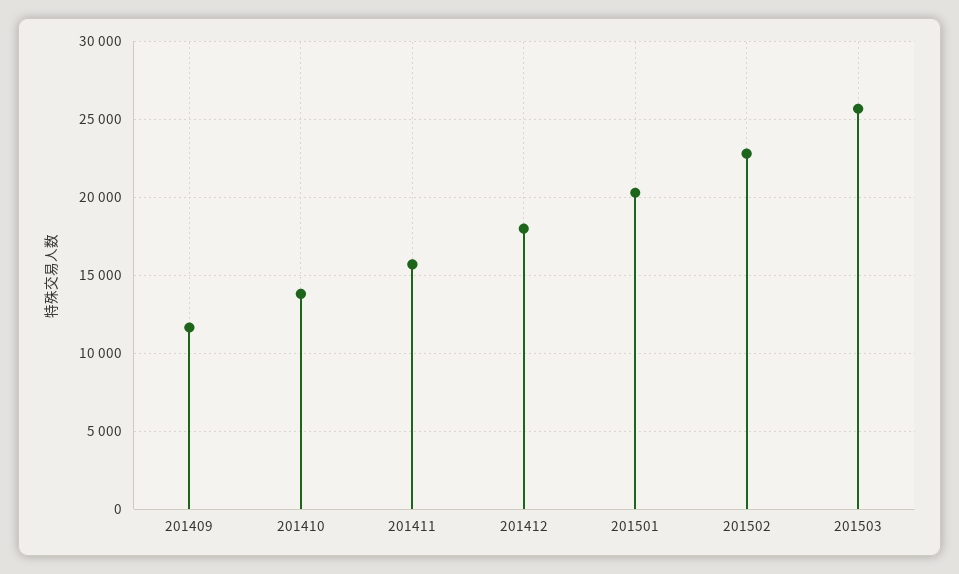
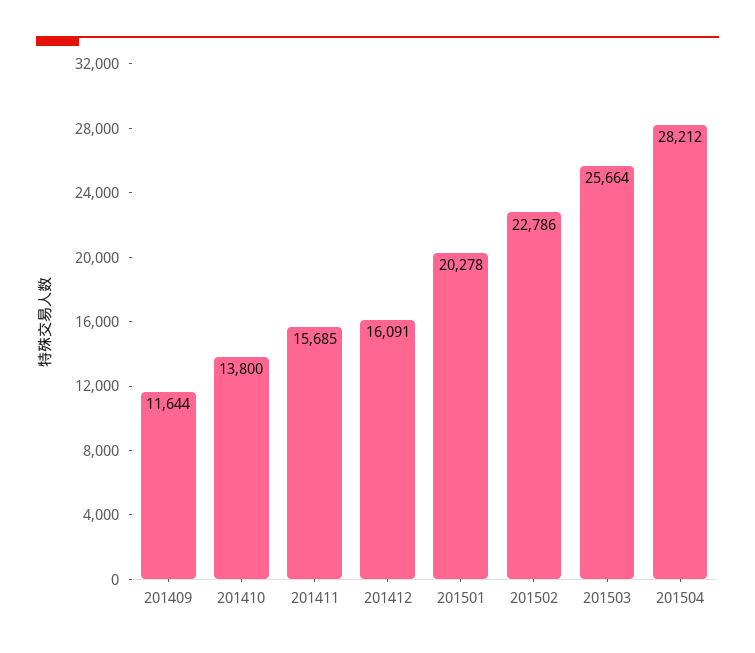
201412: 18000 -> 16091
201504: none -> 28212

